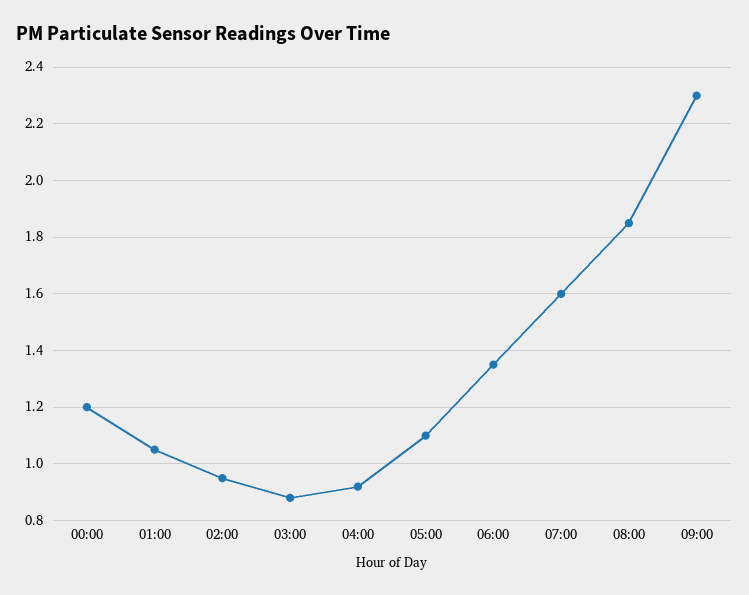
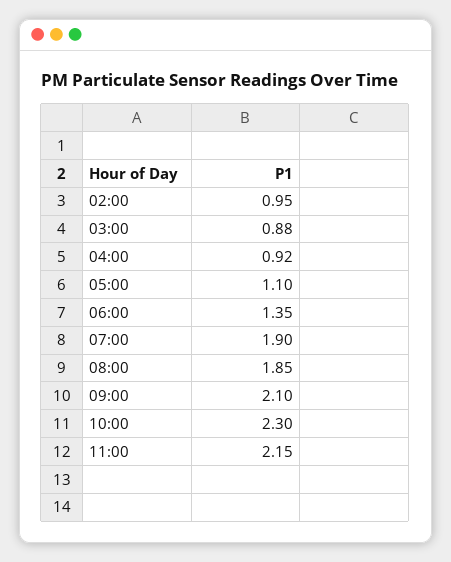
00:00: 1.2 -> none
01:00: 1.05 -> none
07:00: 1.6 -> 1.9
09:00: 2.3 -> 2.1
10:00: none -> 2.3
11:00: none -> 2.15

